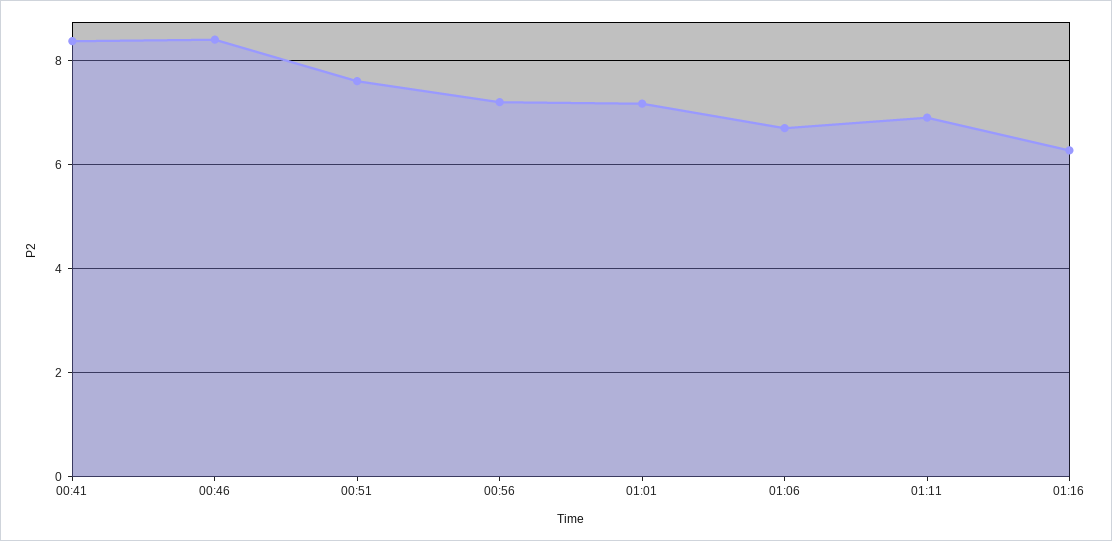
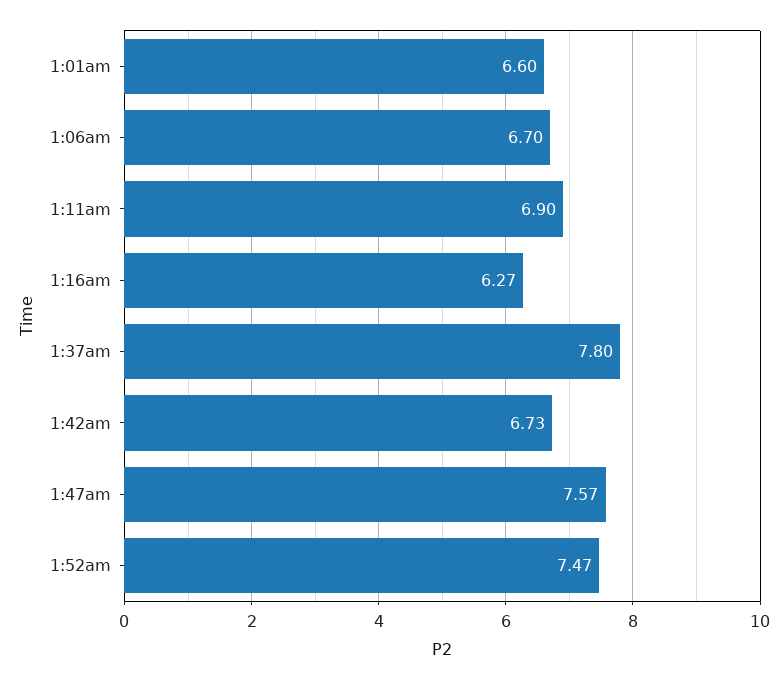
00:41: 8.4 -> none
00:46: 8.4 -> none
00:51: 7.6 -> none
00:56: 7.2 -> none
01:01: 7.2 -> 6.6
1:37am: none -> 7.8
1:42am: none -> 6.73
1:47am: none -> 7.57
1:52am: none -> 7.47

